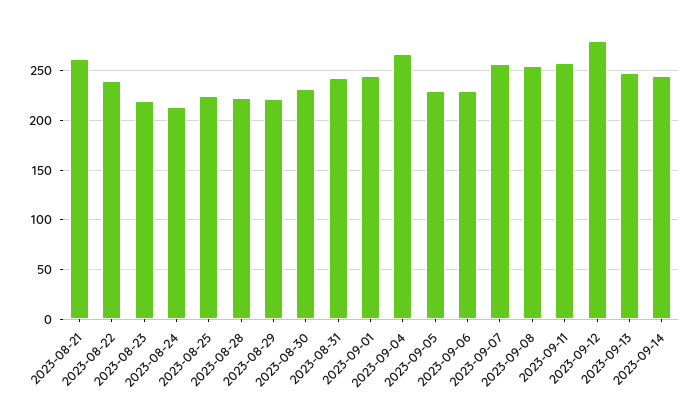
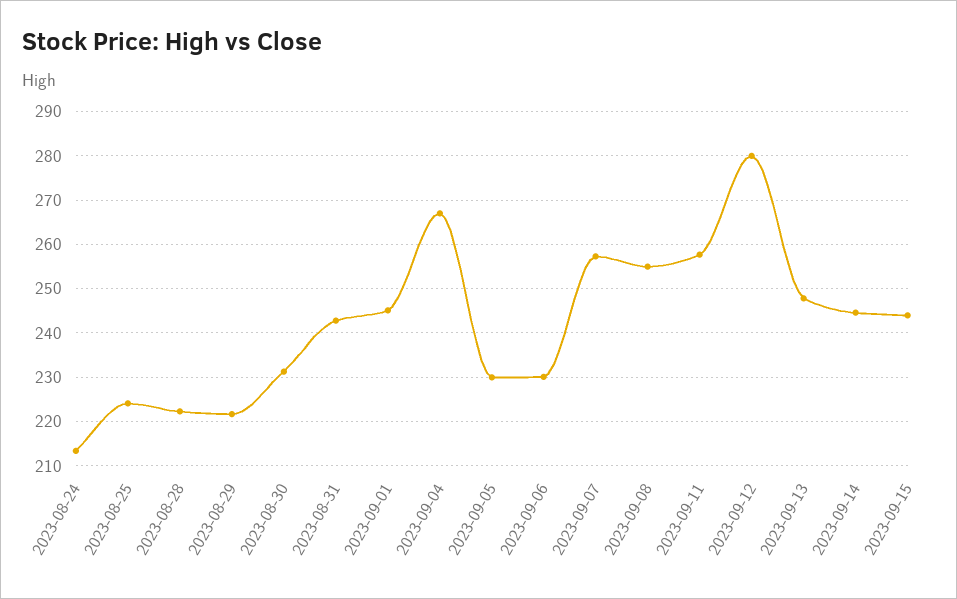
2023-08-21: 260 -> none
2023-08-22: 240 -> none
2023-08-23: 220 -> none
2023-09-15: none -> 244

